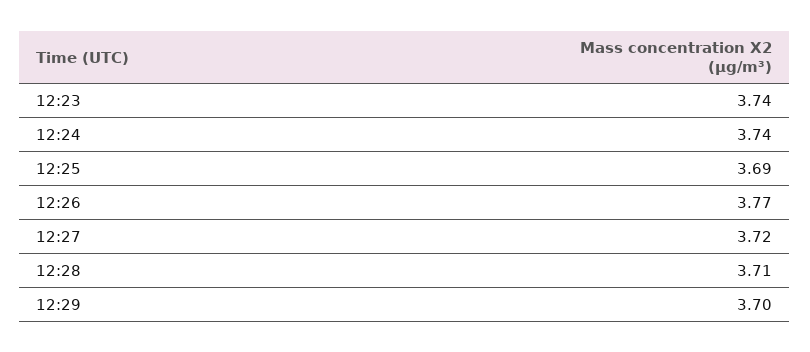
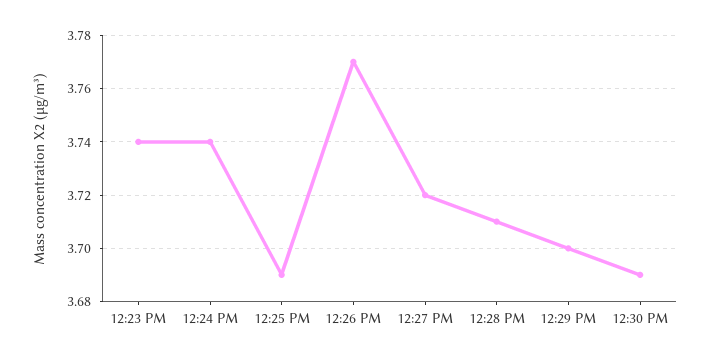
12:30 PM: none -> 3.69

